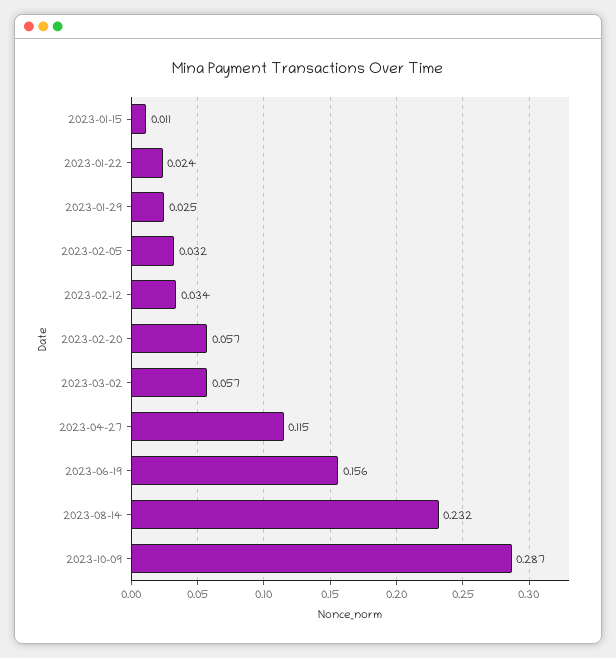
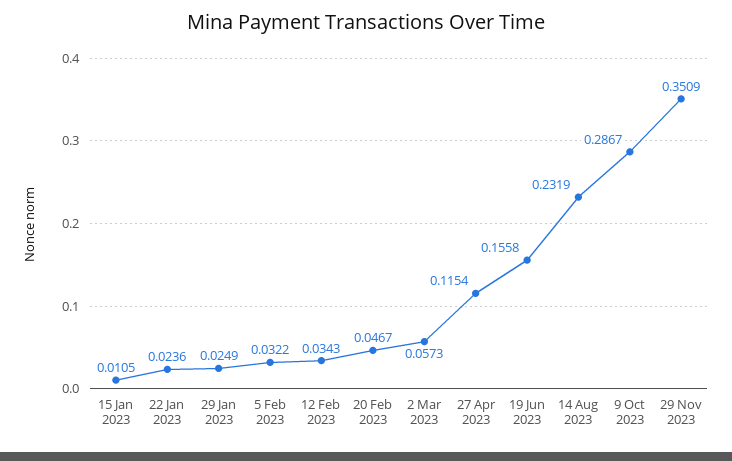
2023-02-20: 0.057 -> 0.0467
29 Nov 2023: none -> 0.3509

